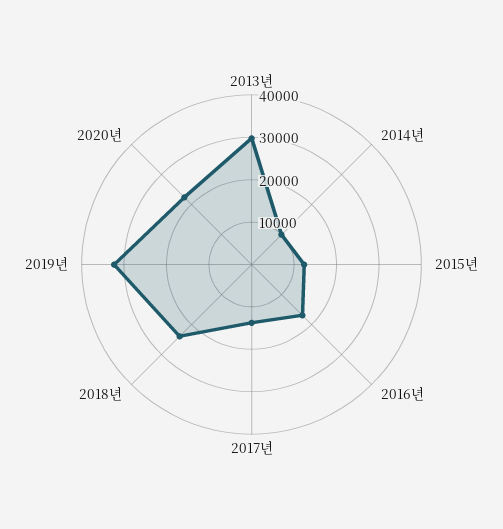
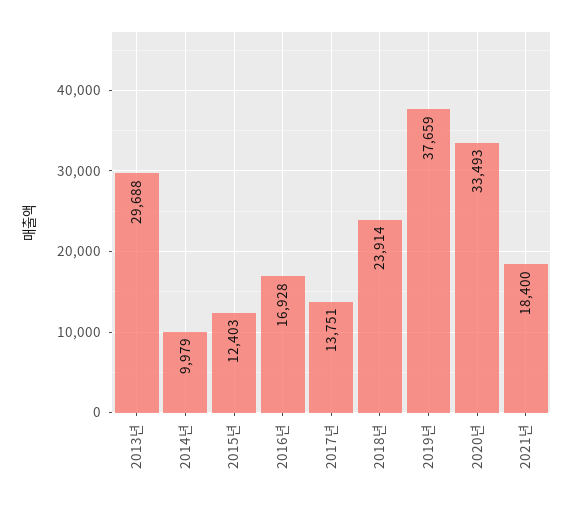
2019년: 32000 -> 37659
2020년: 22000 -> 33493
2021년: none -> 18400

